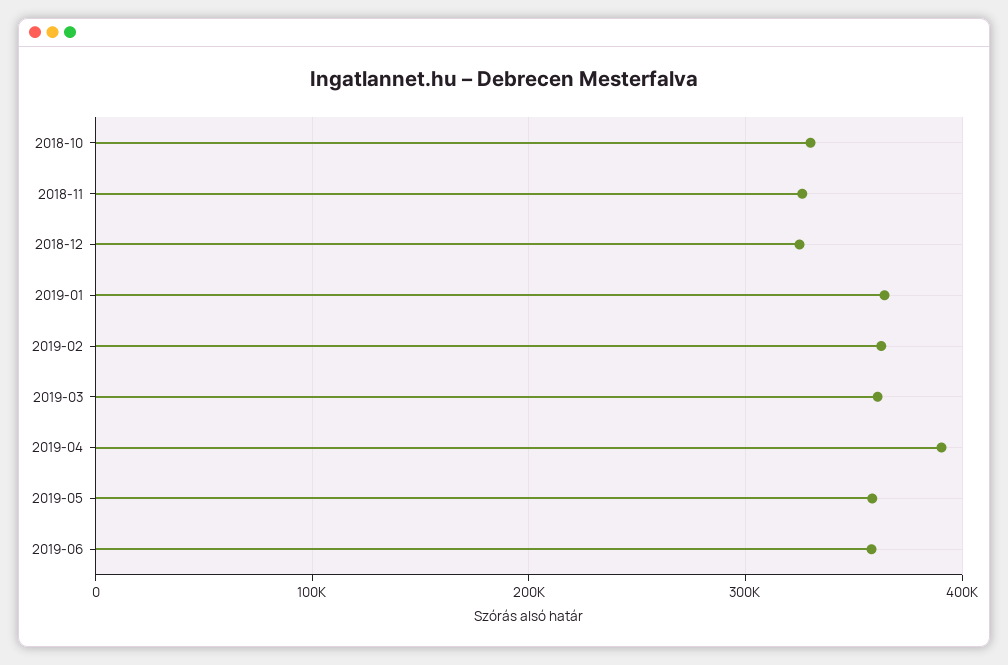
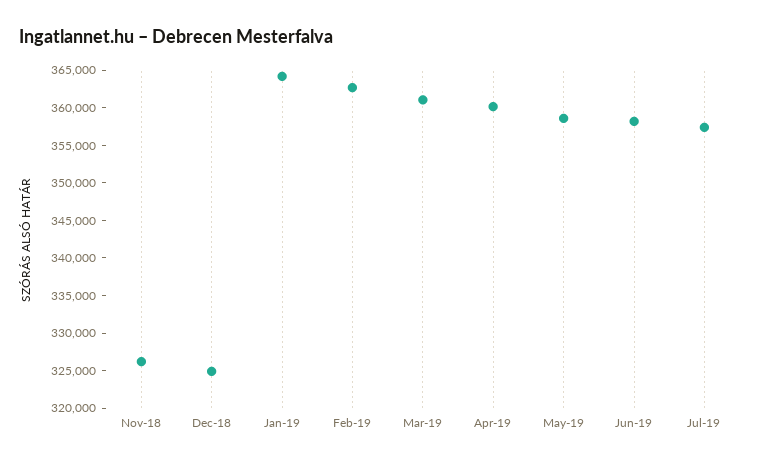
2018-10: 330000 -> none
2019-04: 390000 -> 360000
Jul-19: none -> 357500

